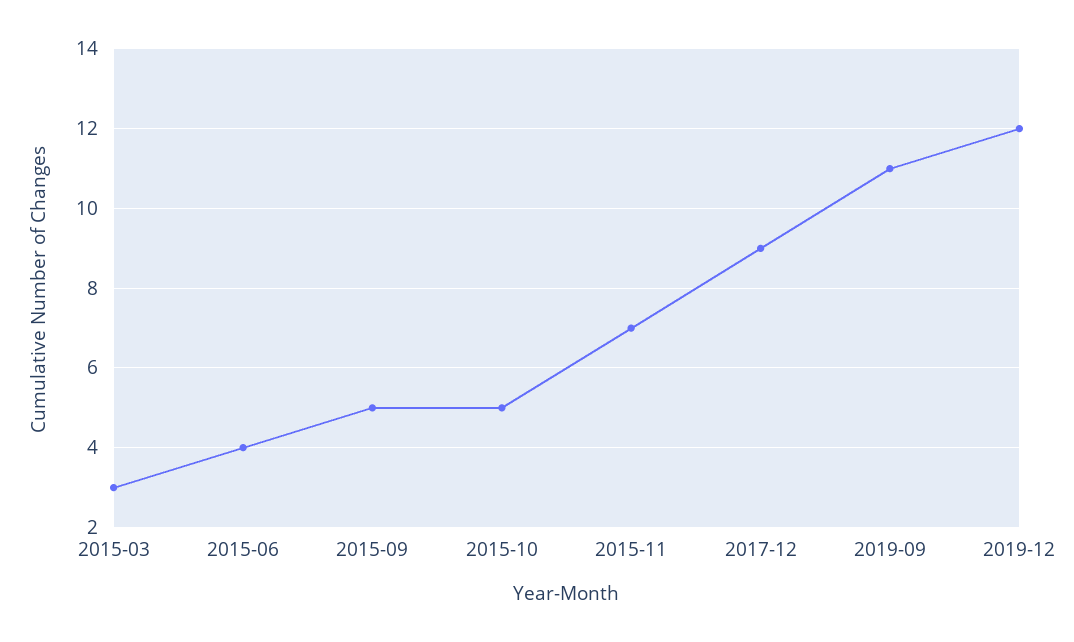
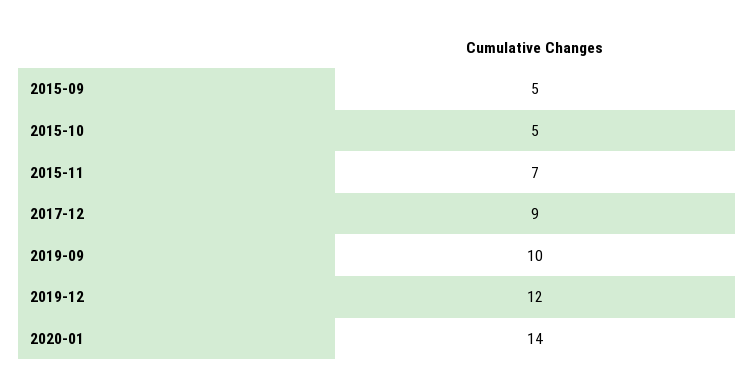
2015-03: 3 -> none
2015-06: 4 -> none
2019-09: 11 -> 10
2020-01: none -> 14

